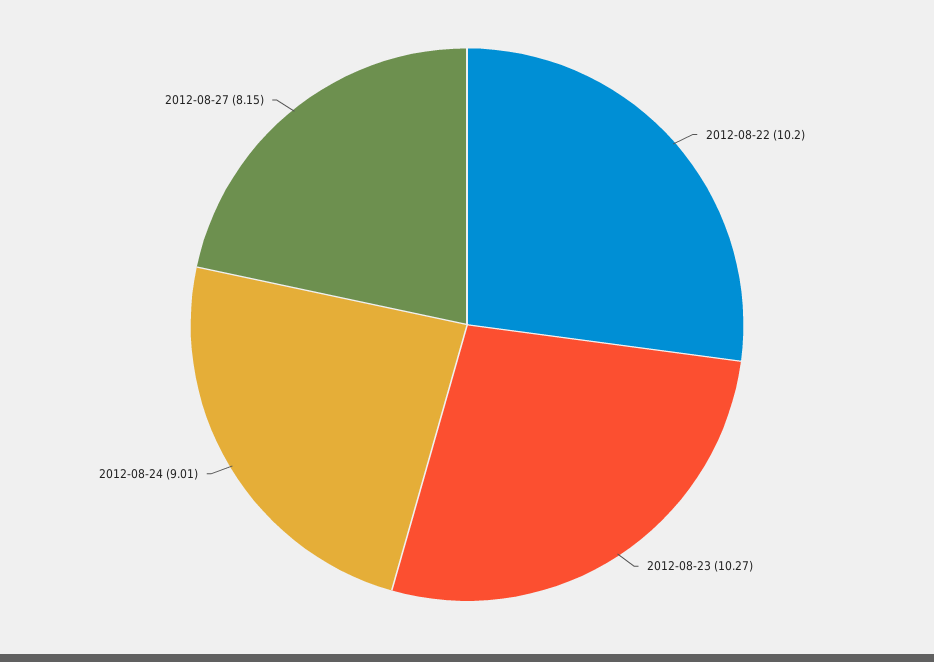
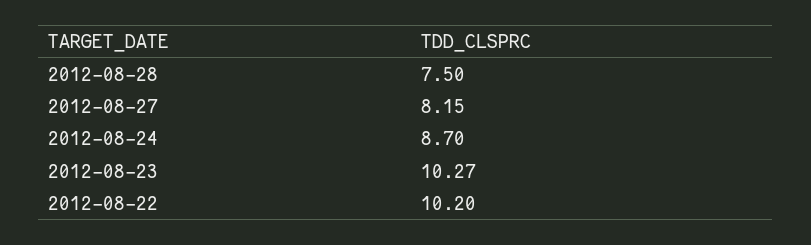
2012-08-24: 9.01 -> 8.7
2012-08-28: none -> 7.5

